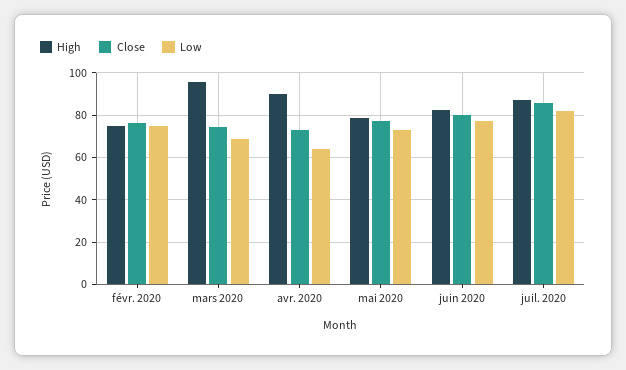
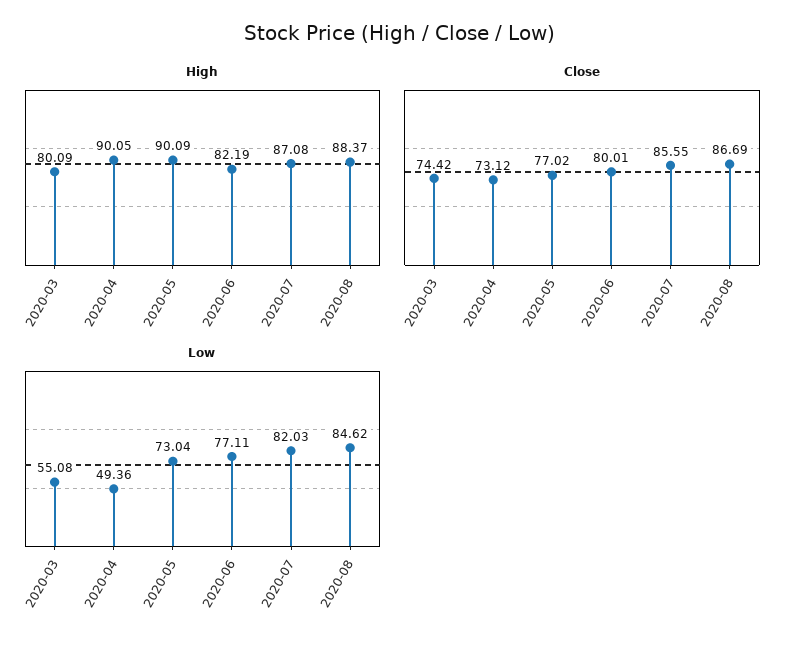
High, févr. 2020: 75 -> none
Close, févr. 2020: 75 -> none
Low, févr. 2020: 75 -> none
High, mars 2020: 95 -> 80.09
Low, mars 2020: 70 -> 55.08
Low, avr. 2020: 65 -> 49.36
High, mai 2020: 80 -> 90.09
High, 2020-08: none -> 88.37
Close, 2020-08: none -> 86.69
Low, 2020-08: none -> 84.62

